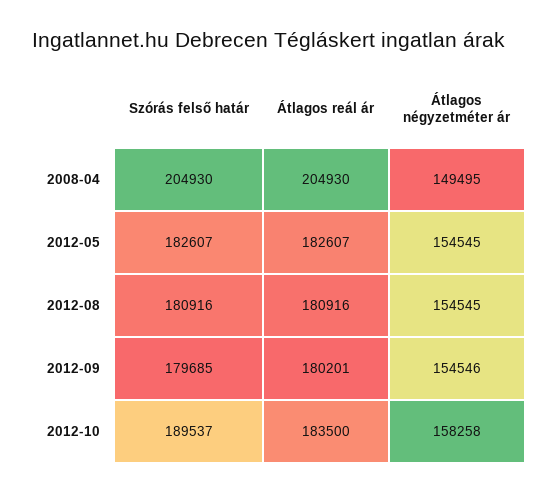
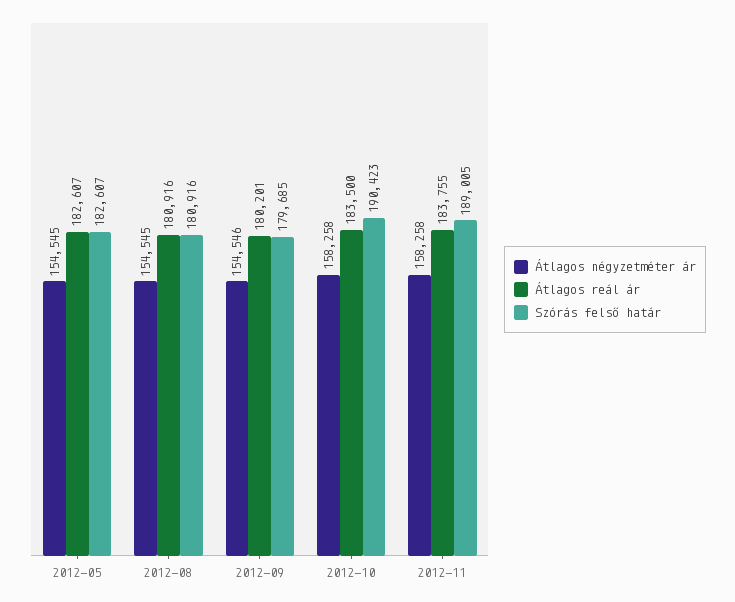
Szórás felső határ, 2008-04: 204930 -> none
Átlagos reál ár, 2008-04: 204930 -> none
Átlagos négyzetméter ár, 2008-04: 149495 -> none
Szórás felső határ, 2012-10: 189537 -> 190423
Átlagos négyzetméter ár, 2012-11: none -> 158258
Átlagos reál ár, 2012-11: none -> 183755
Szórás felső határ, 2012-11: none -> 189005

